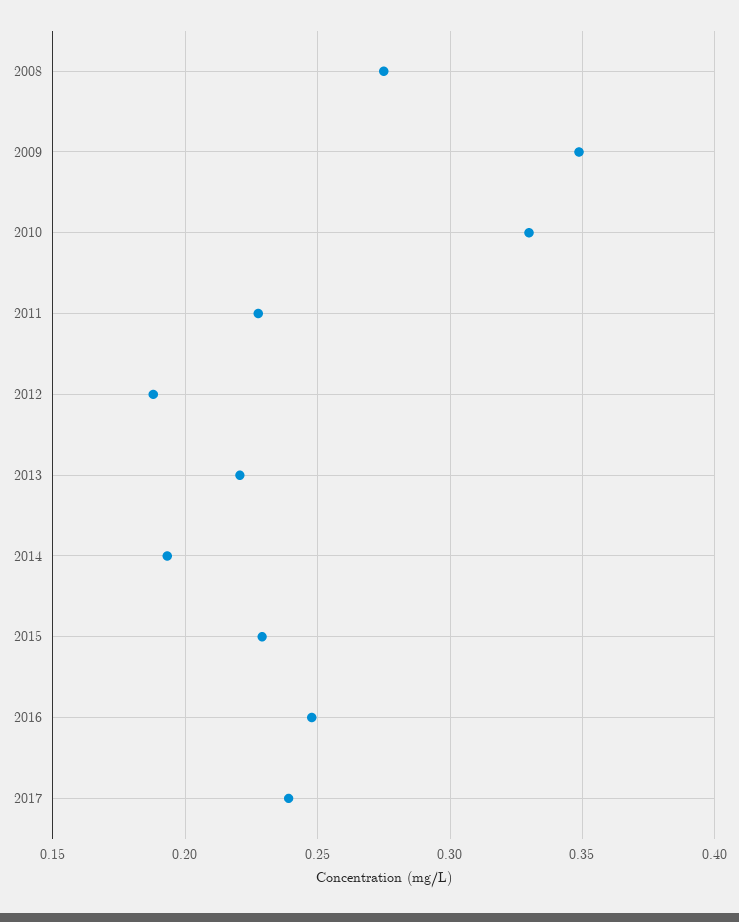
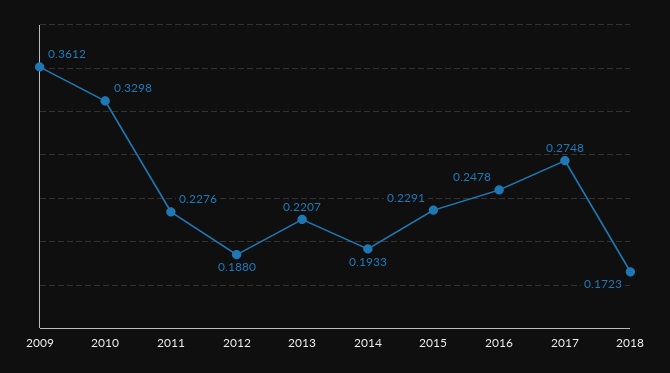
2008: 0.275 -> none
2009: 0.35 -> 0.3612
2017: 0.24 -> 0.2748
2018: none -> 0.1723

